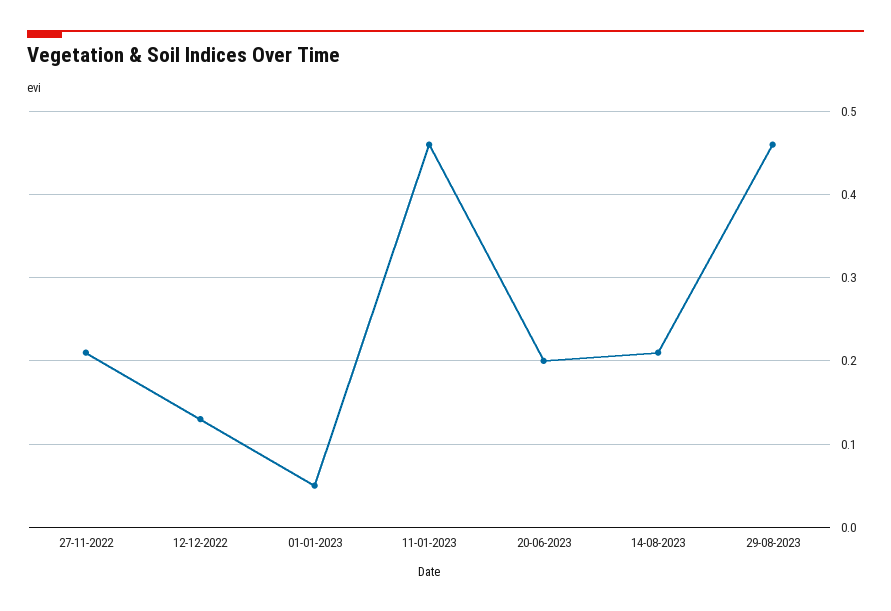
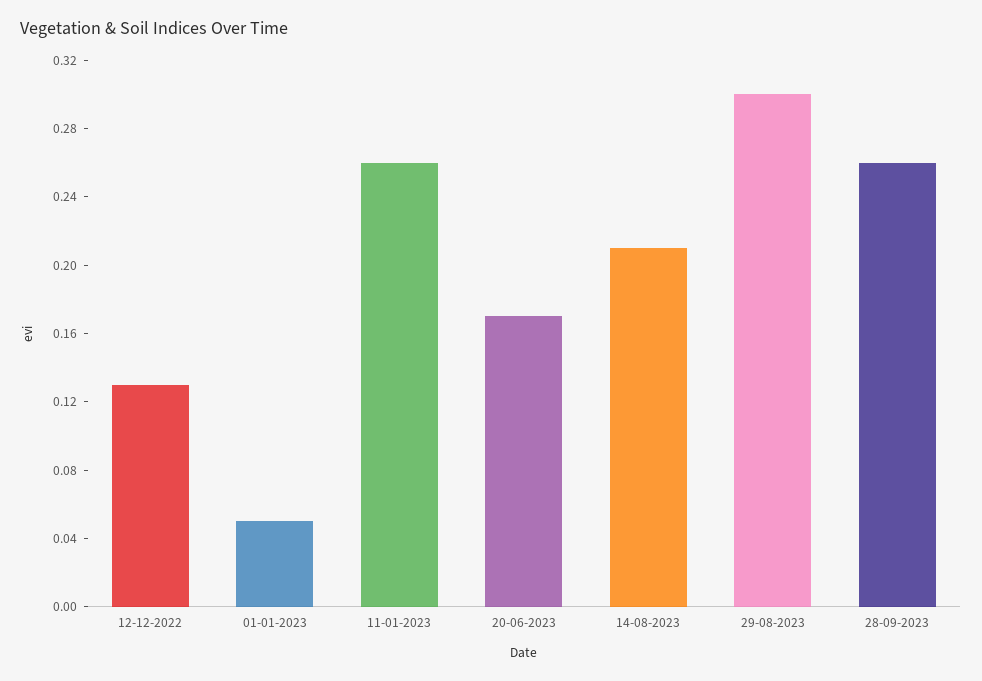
27-11-2022: 0.21 -> none
11-01-2023: 0.46 -> 0.26
20-06-2023: 0.2 -> 0.17
29-08-2023: 0.46 -> 0.3
28-09-2023: none -> 0.26

